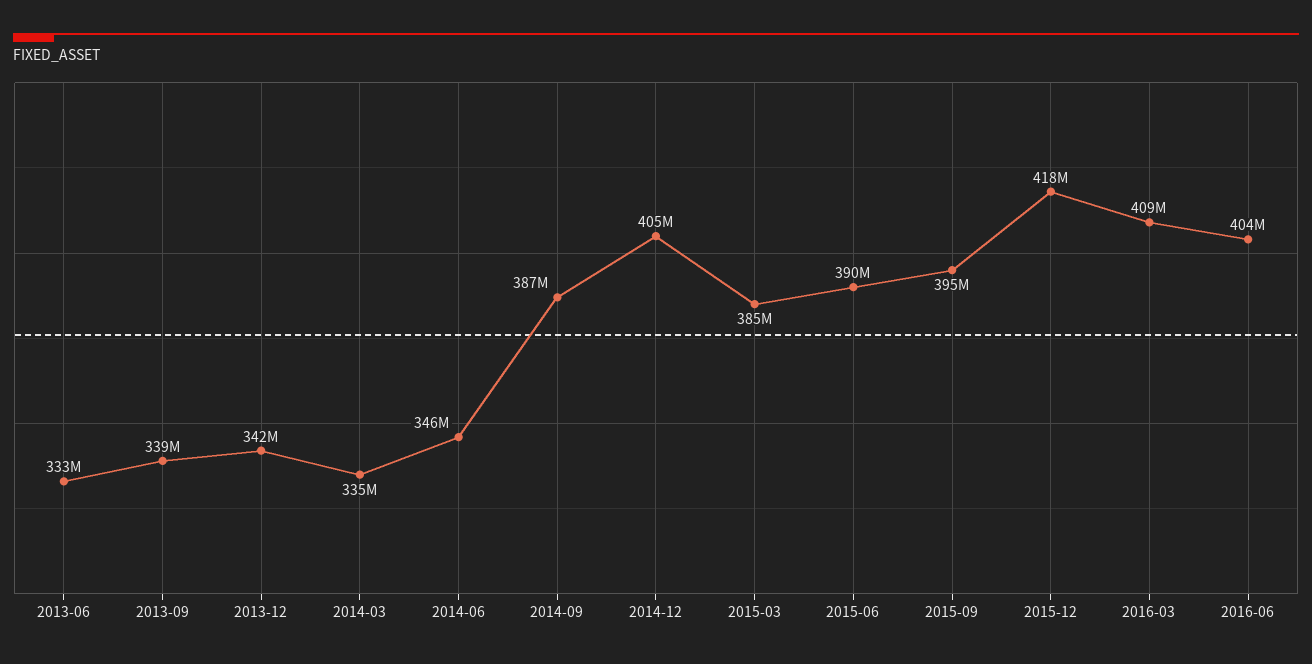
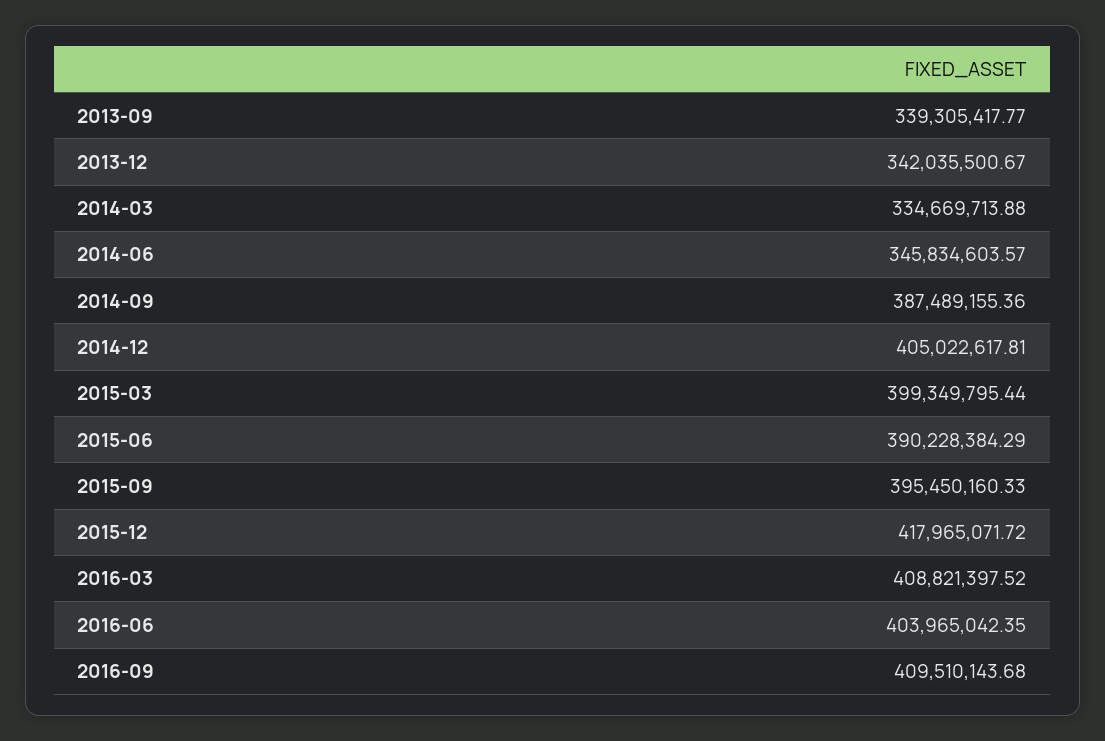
2013-06: 333000000 -> none
2015-03: 385000000 -> 399349795.44
2016-09: none -> 409510143.68

